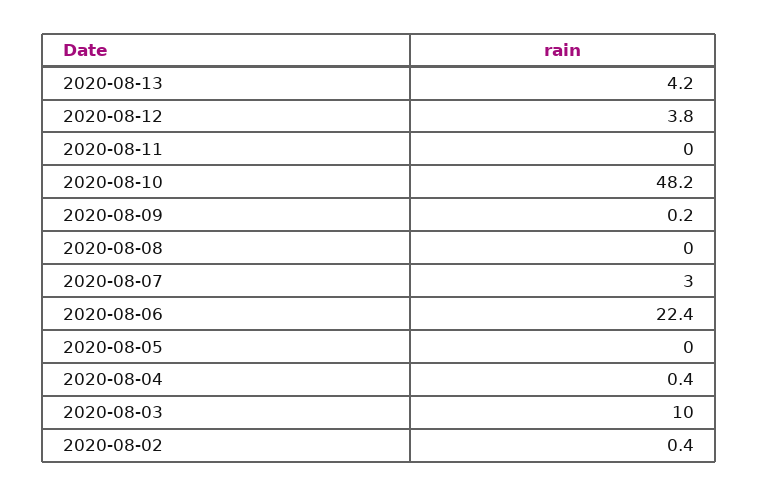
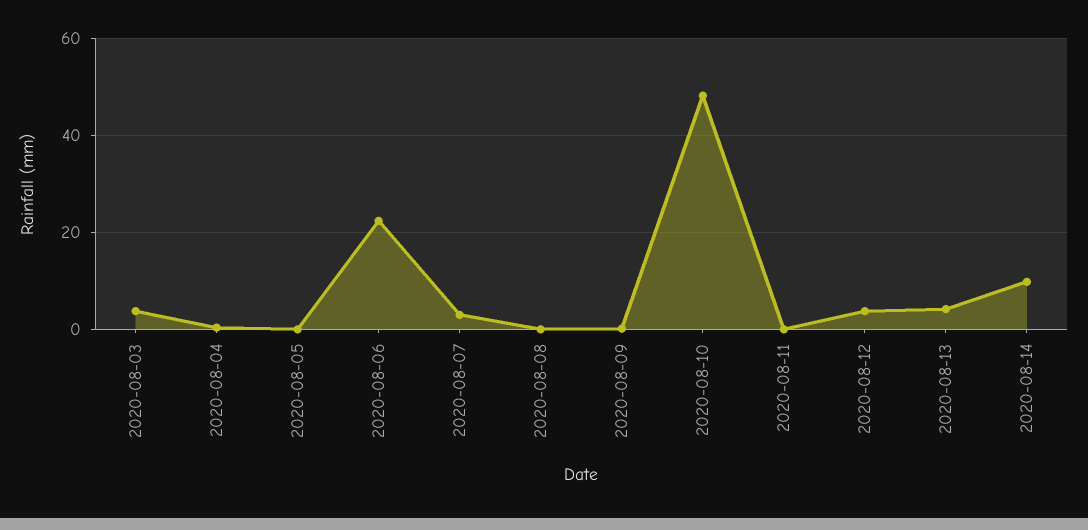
2020-08-03: 10 -> 4
2020-08-02: 0.4 -> none
2020-08-14: none -> 10

